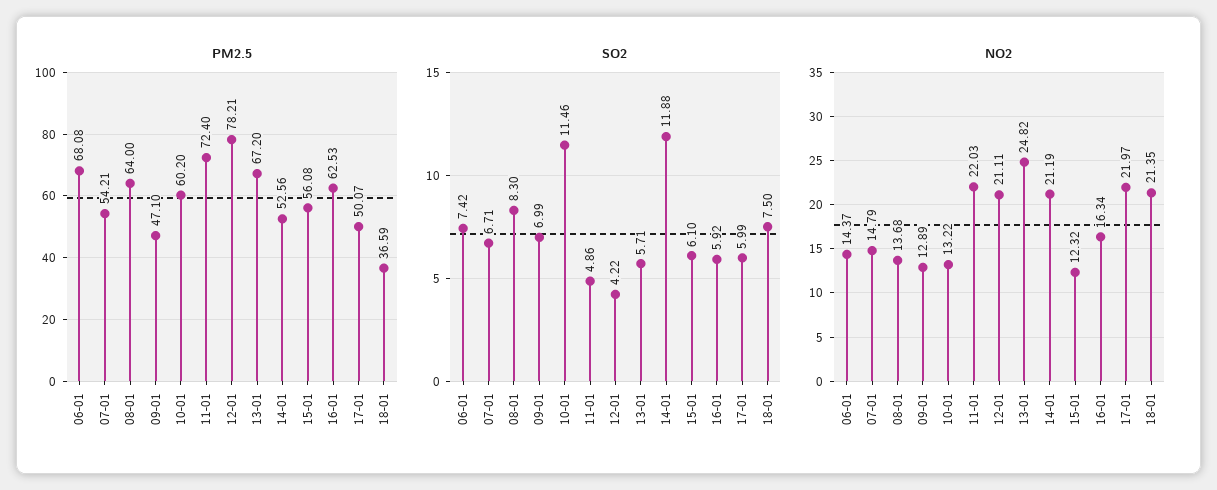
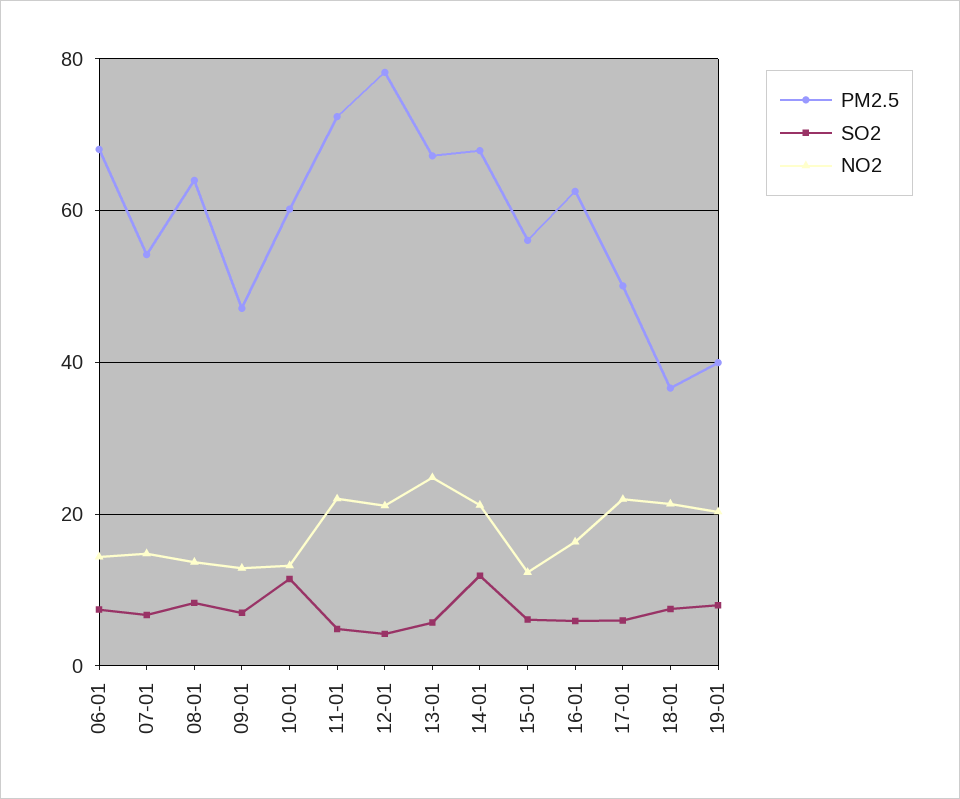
PM2.5, 14-01: 52.56 -> 68
PM2.5, 19-01: none -> 40
SO2, 19-01: none -> 8
NO2, 19-01: none -> 20

